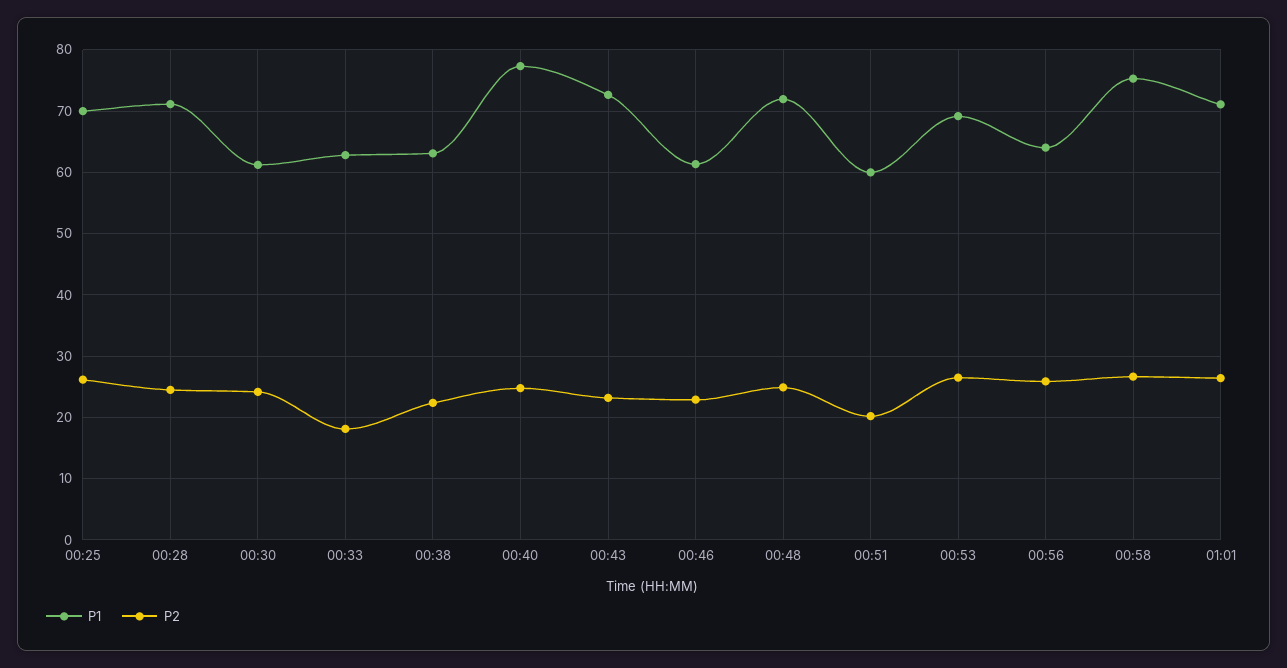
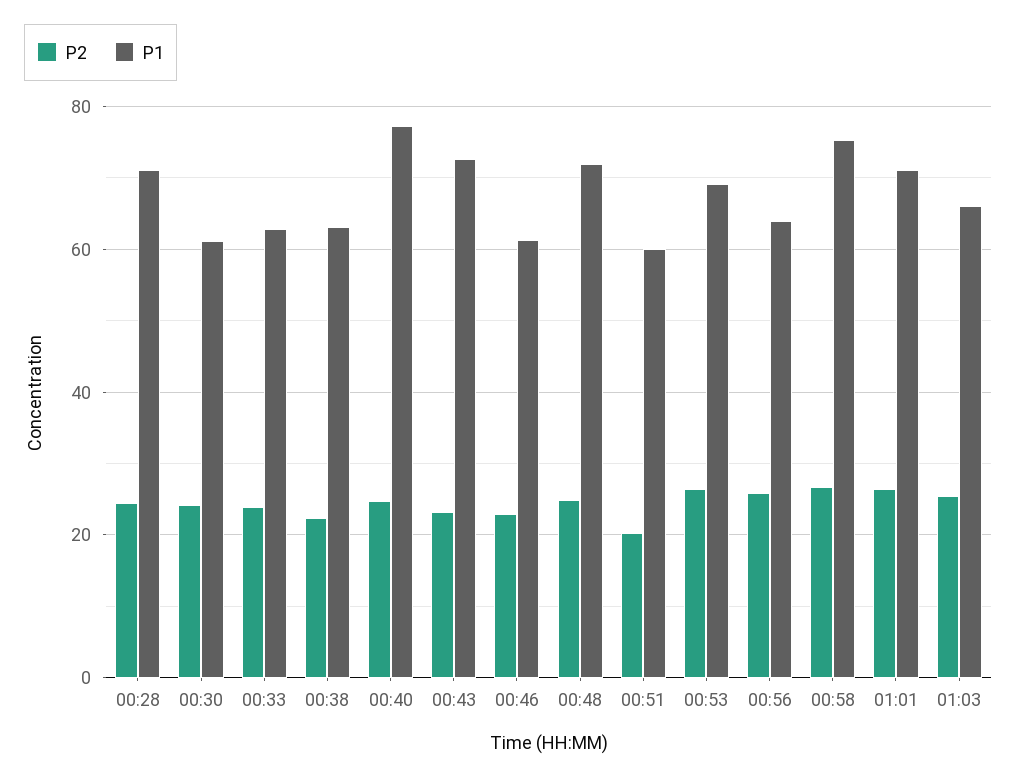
P1, 00:25: 70 -> none
P2, 00:25: 26 -> none
P2, 00:33: 18 -> 24
P2, 01:03: none -> 26
P1, 01:03: none -> 66

